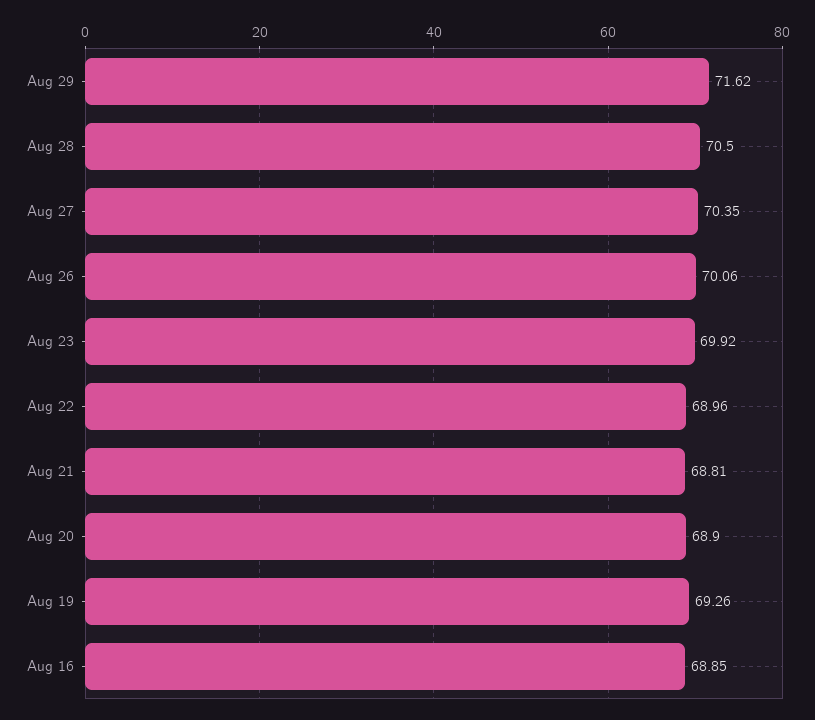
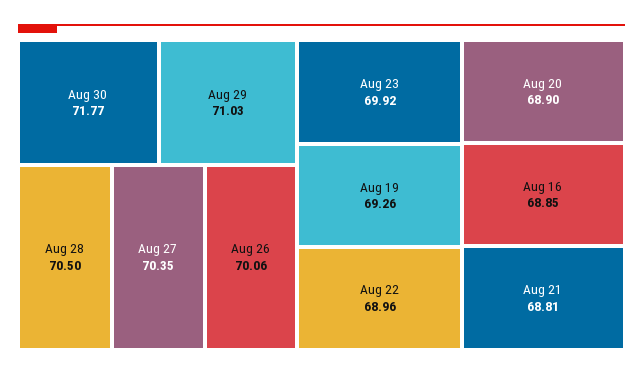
Aug 29: 71.62 -> 71.03
Aug 30: none -> 71.77

